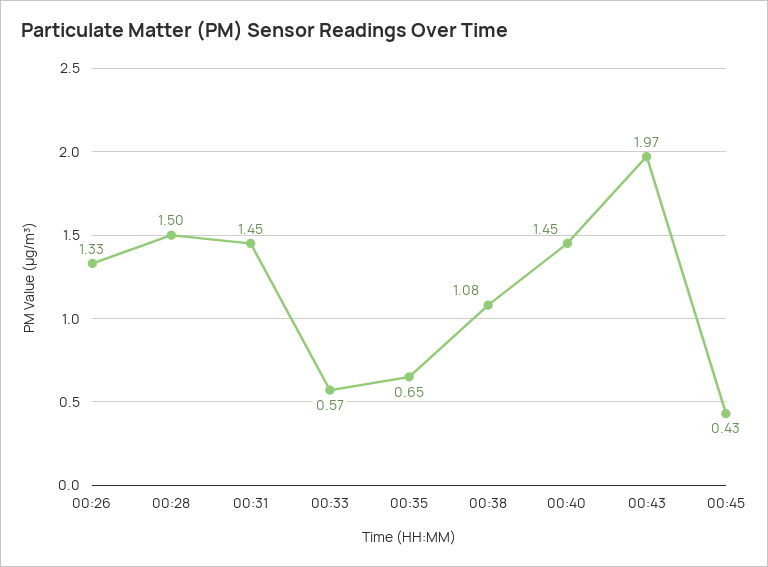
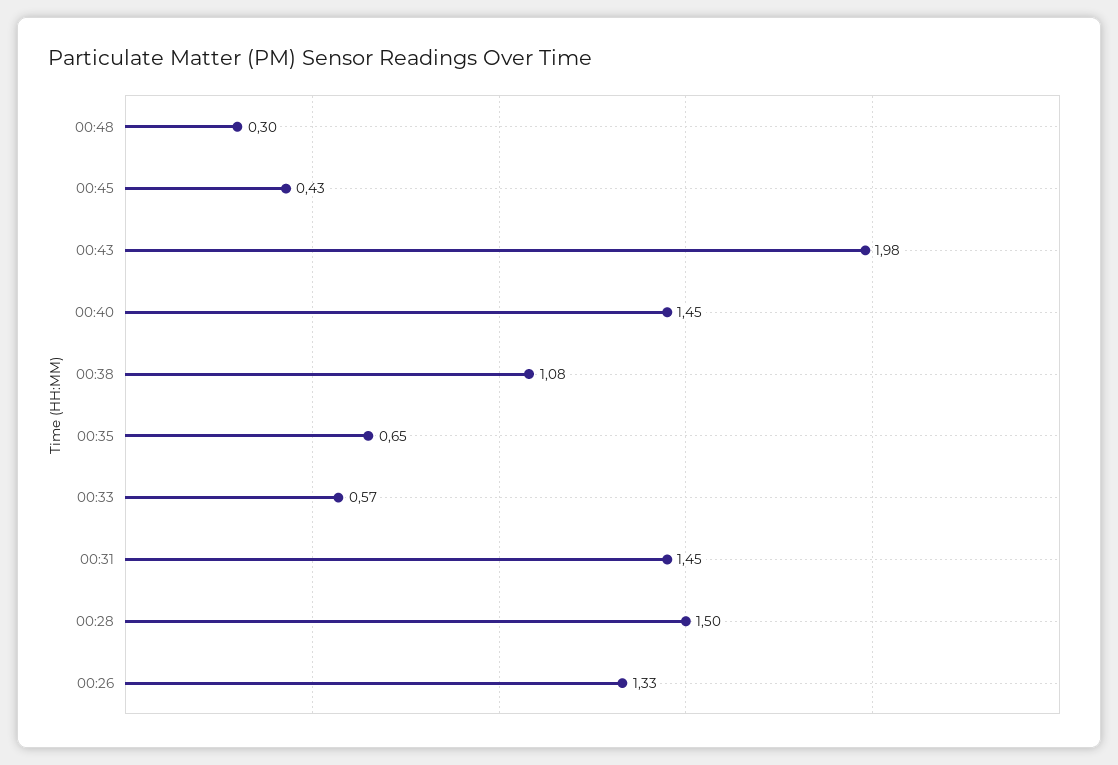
00:43: 1.97 -> 1.98
00:48: none -> 0.3

